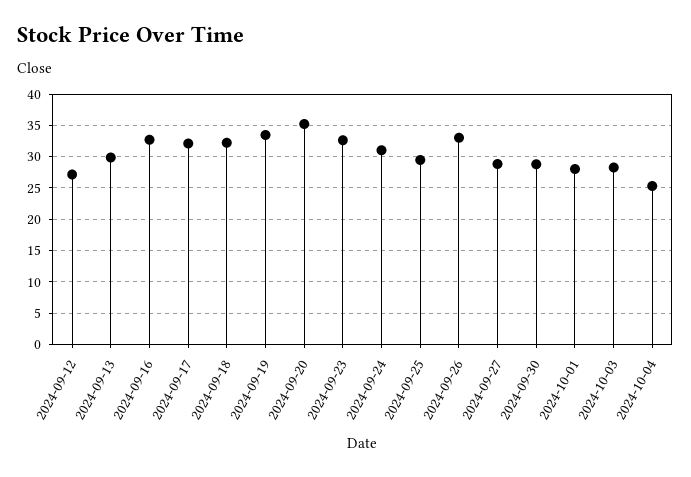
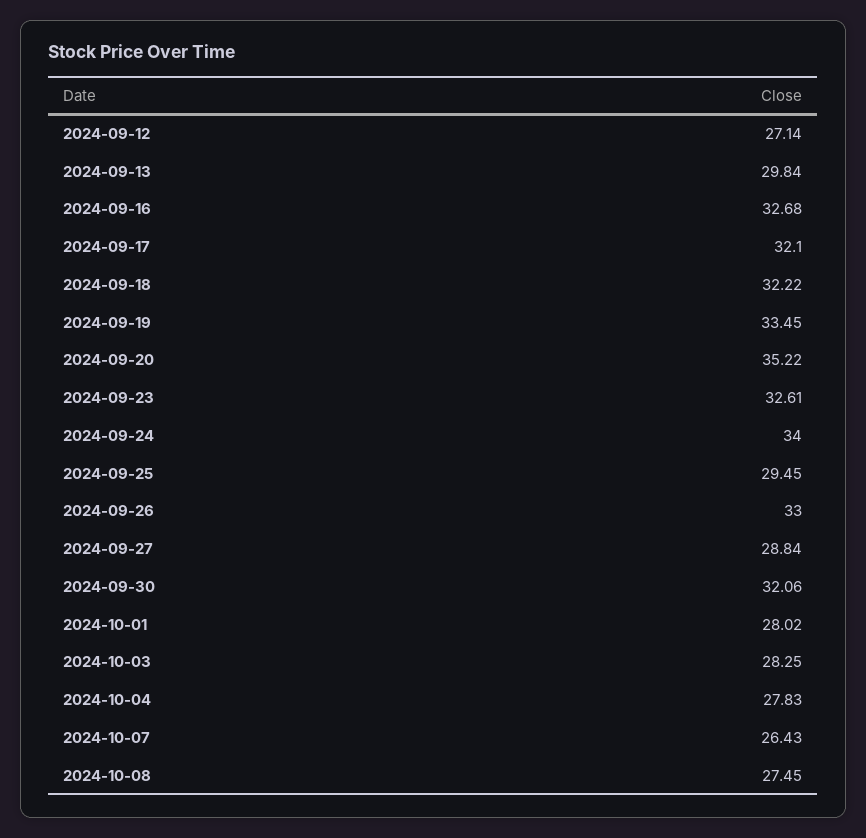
2024-09-24: 31 -> 34
2024-09-30: 29 -> 32.06
2024-10-04: 25 -> 27.83
2024-10-07: none -> 26.43
2024-10-08: none -> 27.45

